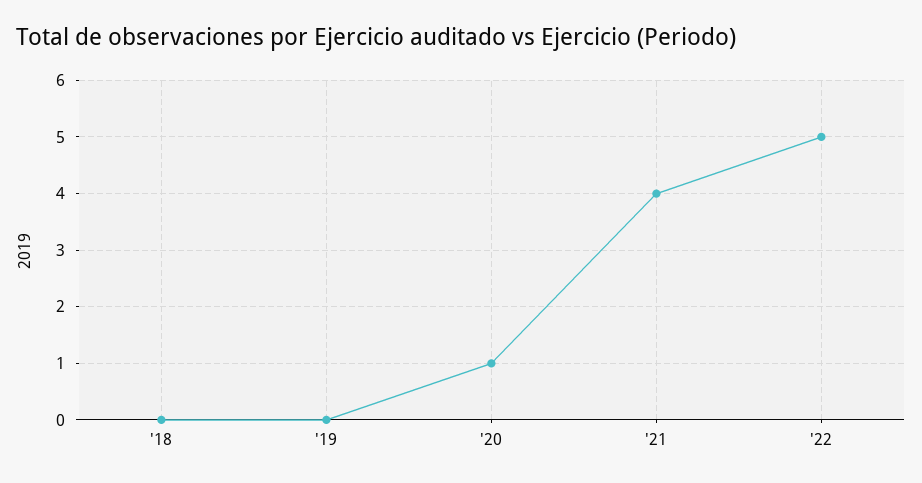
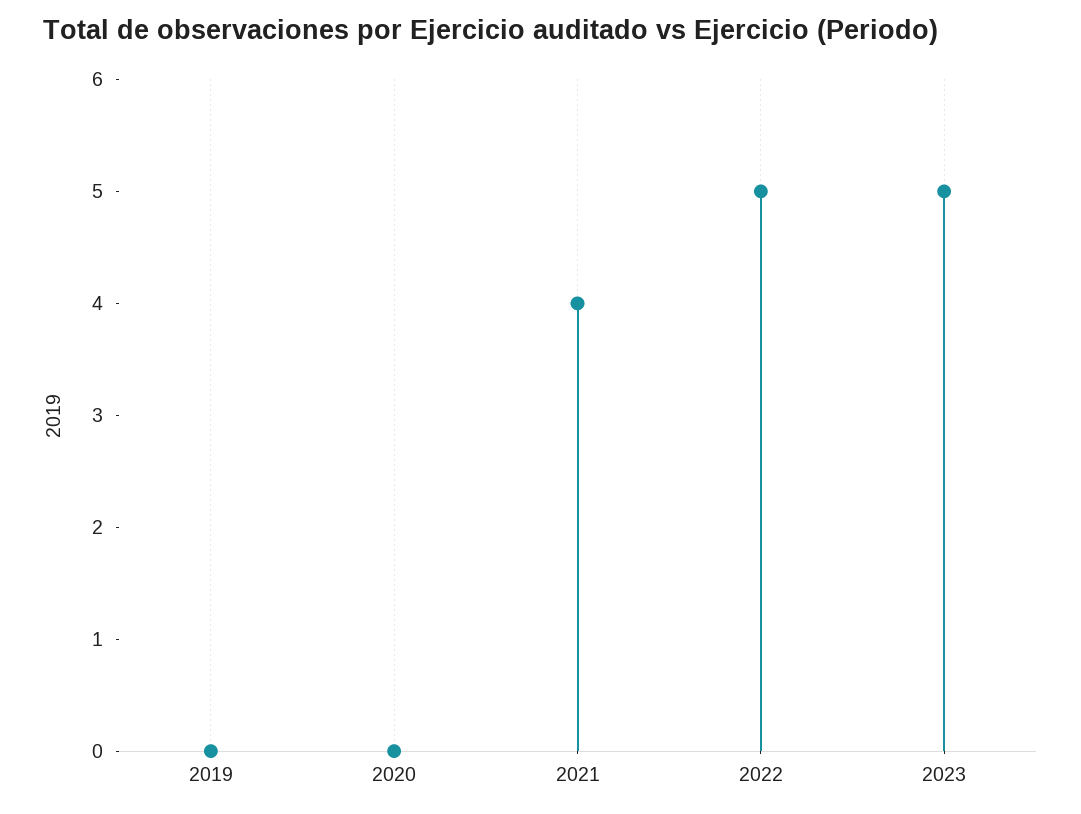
'18: 0 -> none
'20: 1 -> 0
2023: none -> 5

